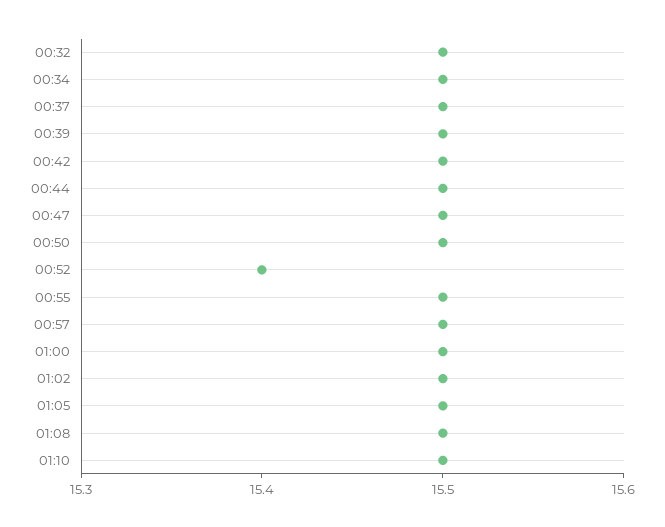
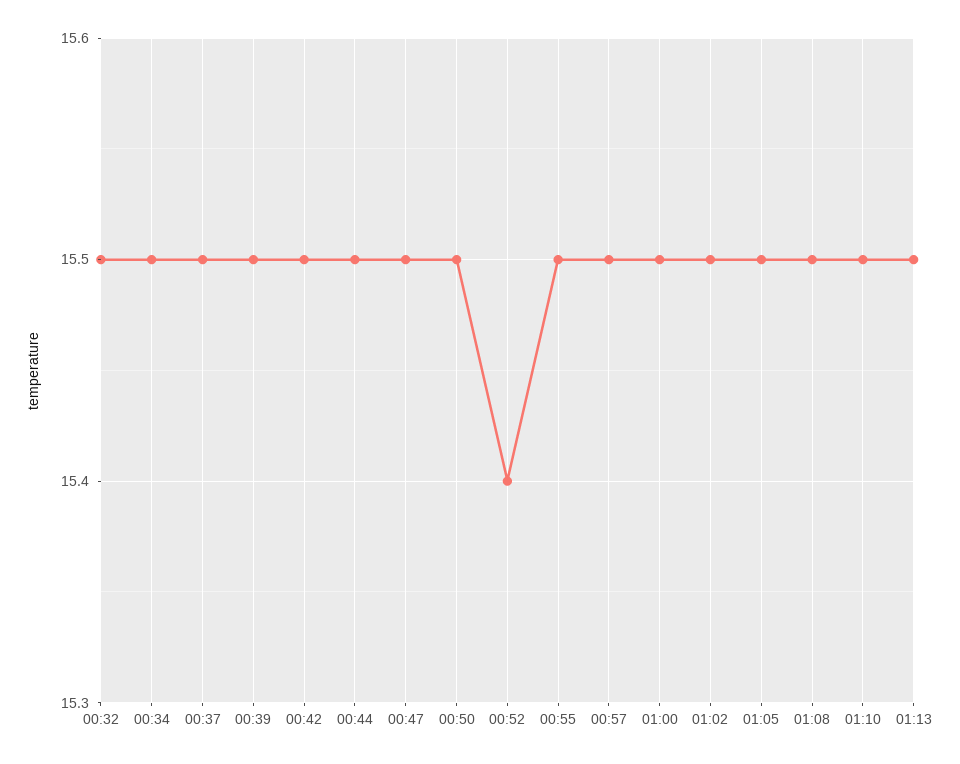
01:13: none -> 15.5

